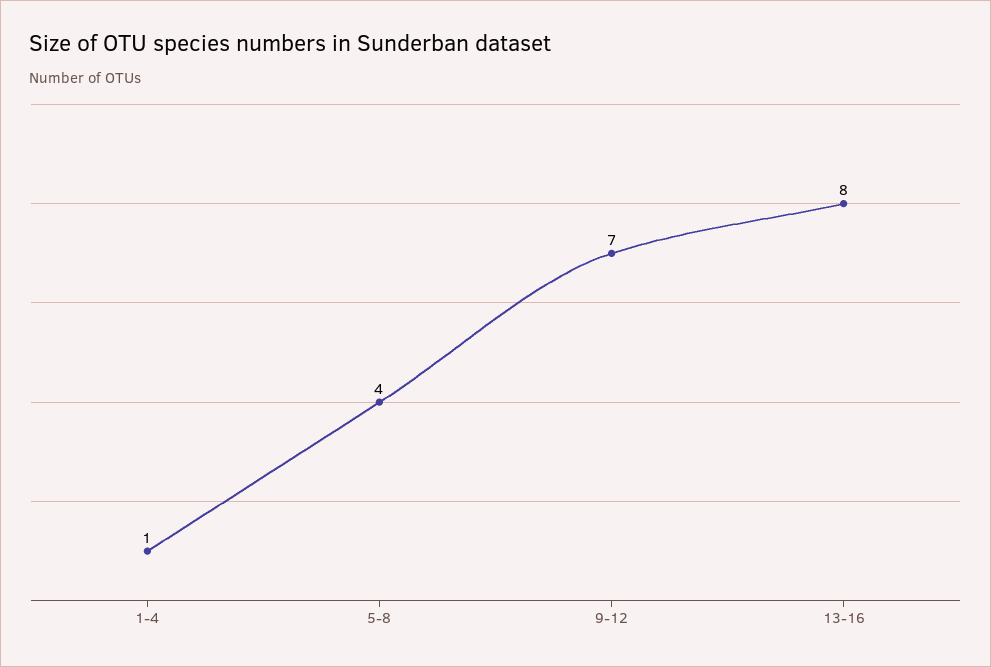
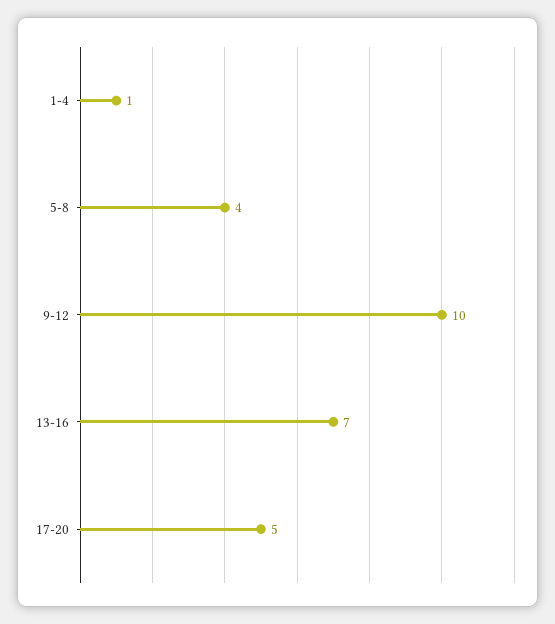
9-12: 7 -> 10
13-16: 8 -> 7
17-20: none -> 5

